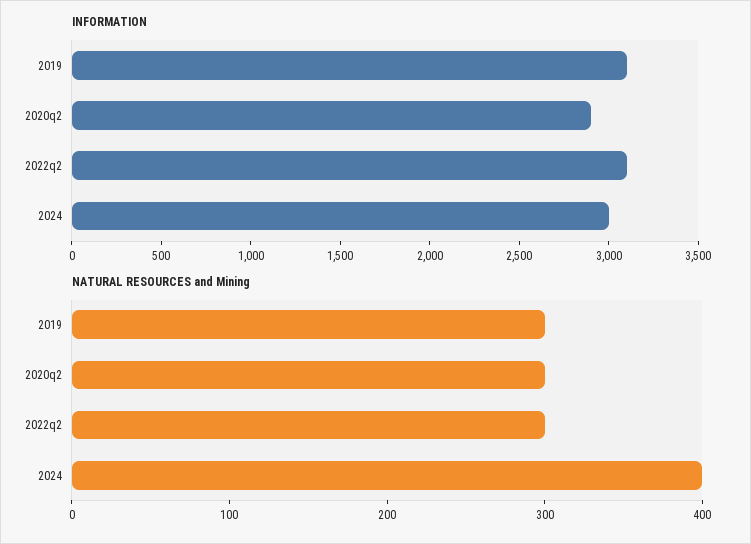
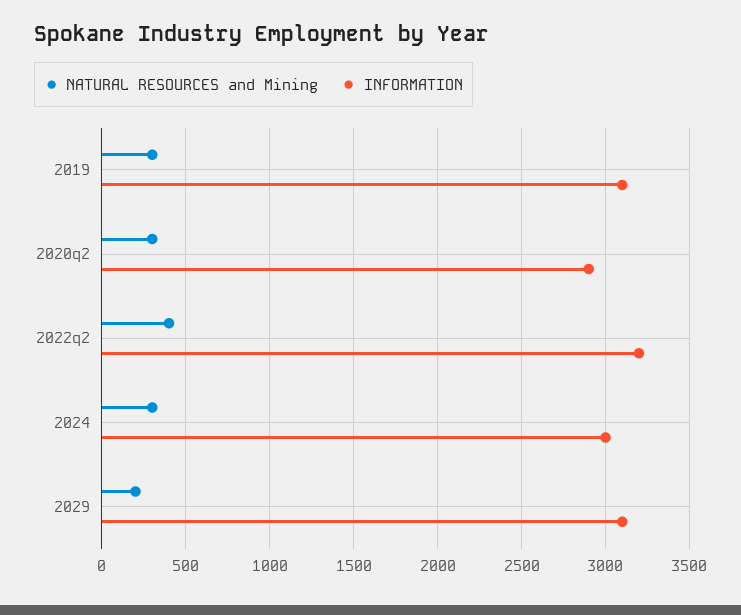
INFORMATION, 2022q2: 3100 -> 3200
NATURAL RESOURCES and Mining, 2022q2: 300 -> 400
NATURAL RESOURCES and Mining, 2024: 400 -> 300
NATURAL RESOURCES and Mining, 2029: none -> 200
INFORMATION, 2029: none -> 3100

